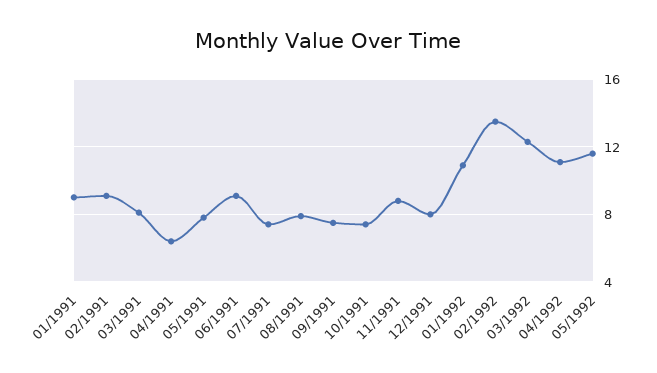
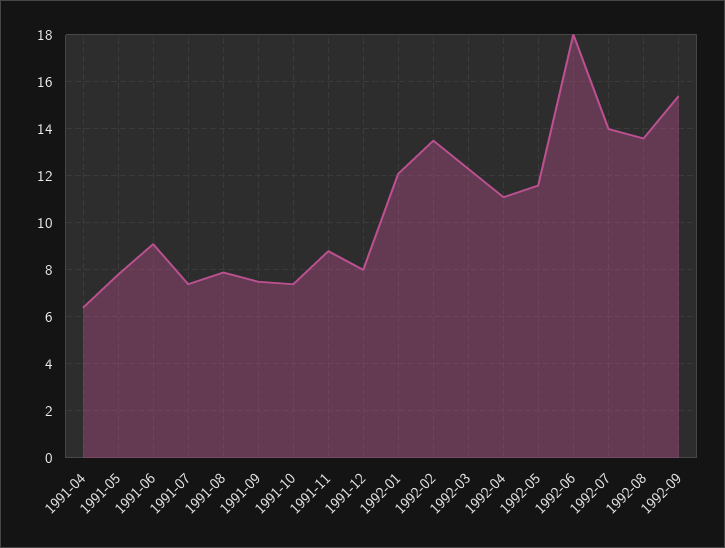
01/1991: 9 -> none
02/1991: 9 -> none
03/1991: 8 -> none
01/1992: 11 -> 12
1992-06: none -> 18
1992-07: none -> 14
1992-08: none -> 13.5
1992-09: none -> 15.5

